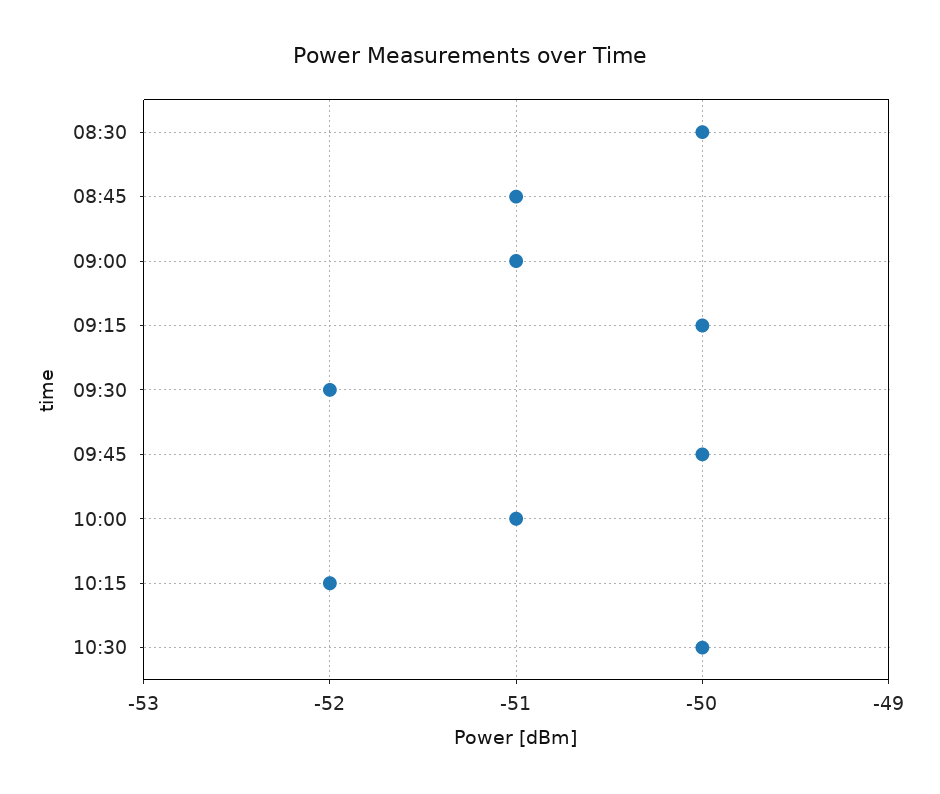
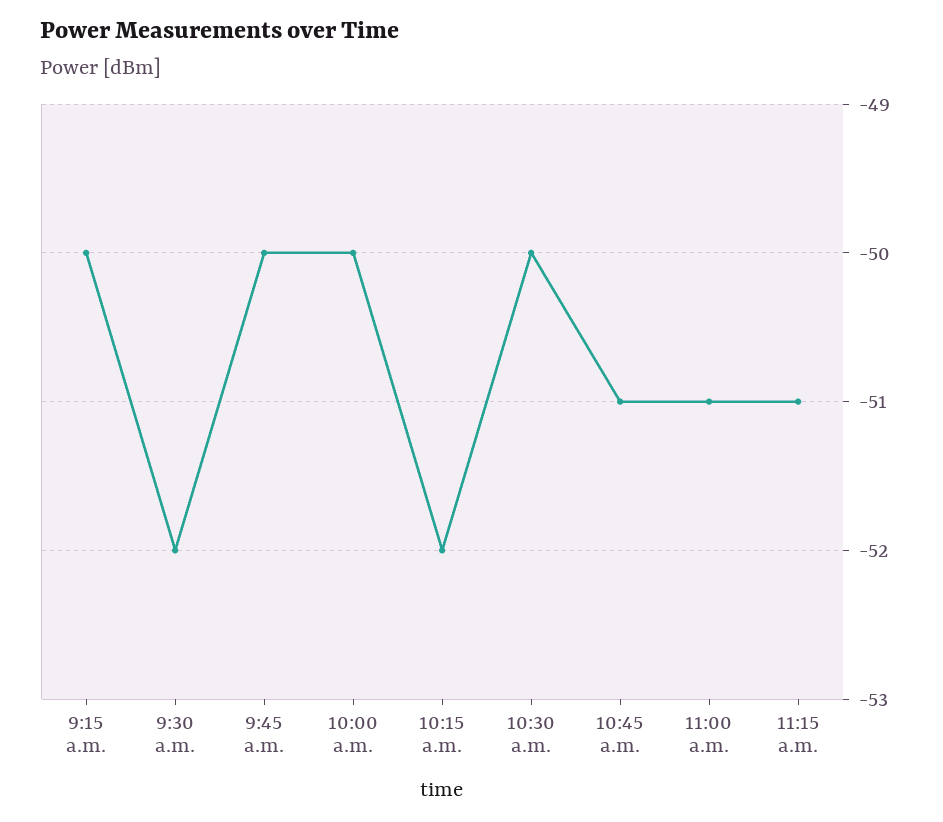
08:30: -50 -> none
08:45: -51 -> none
09:00: -51 -> none
10:00: -51 -> -50
10:45 a.m.: none -> -51
11:00 a.m.: none -> -51
11:15 a.m.: none -> -51

